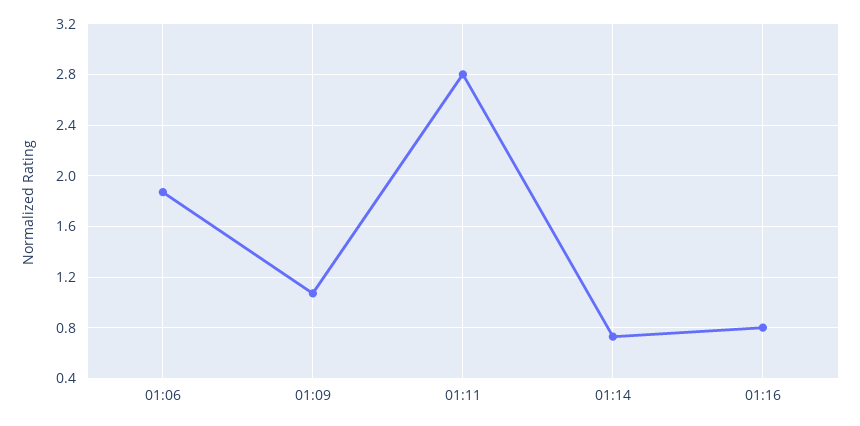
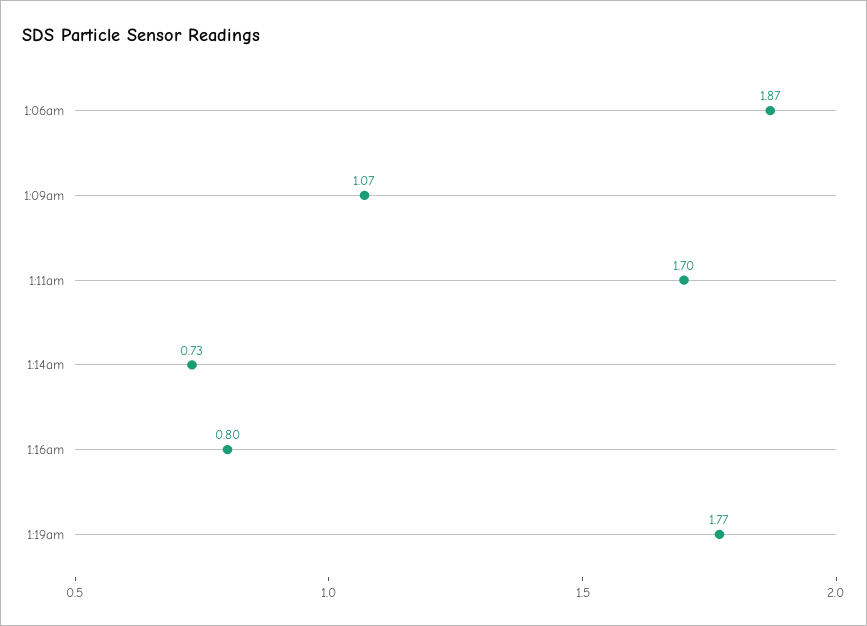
01:11: 2.8 -> 1.7
1:19am: none -> 1.77

